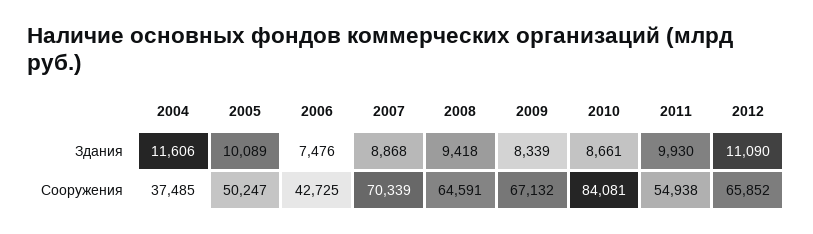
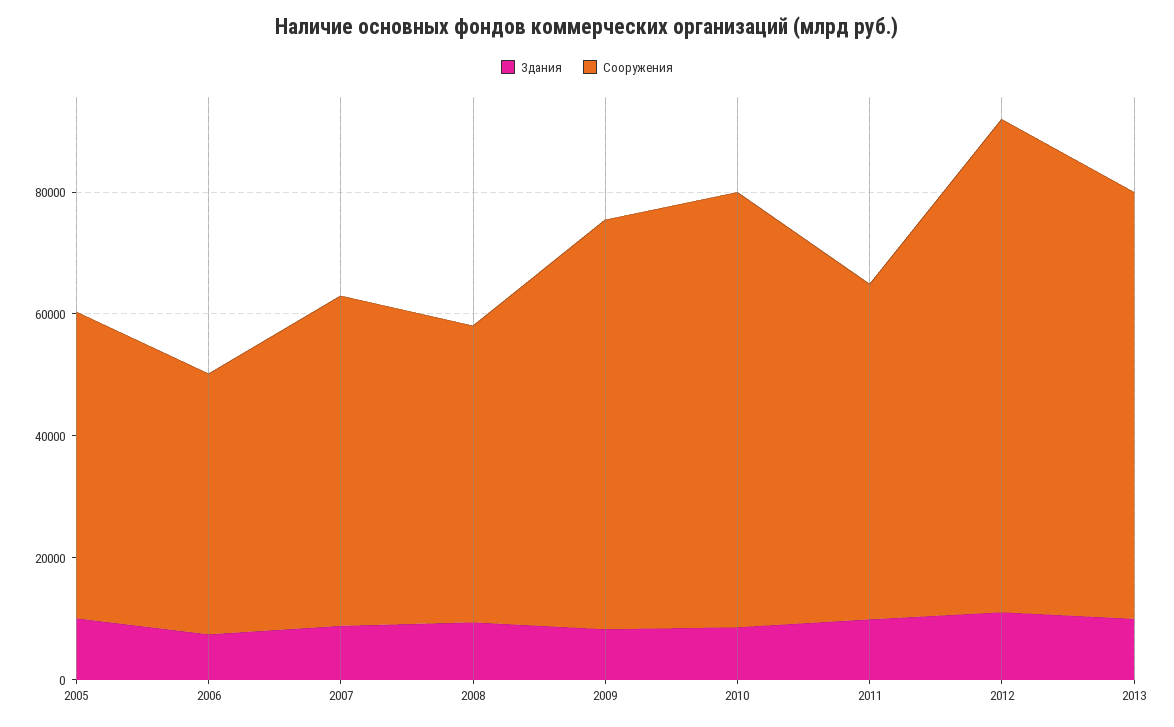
Здания, 2004: 11606 -> none
Сооружения, 2004: 37485 -> none
Сооружения, 2007: 70339 -> 55000
Сооружения, 2008: 64591 -> 50000
Сооружения, 2010: 84081 -> 70000
Сооружения, 2012: 65852 -> 80000
Здания, 2013: none -> 10000
Сооружения, 2013: none -> 70000

